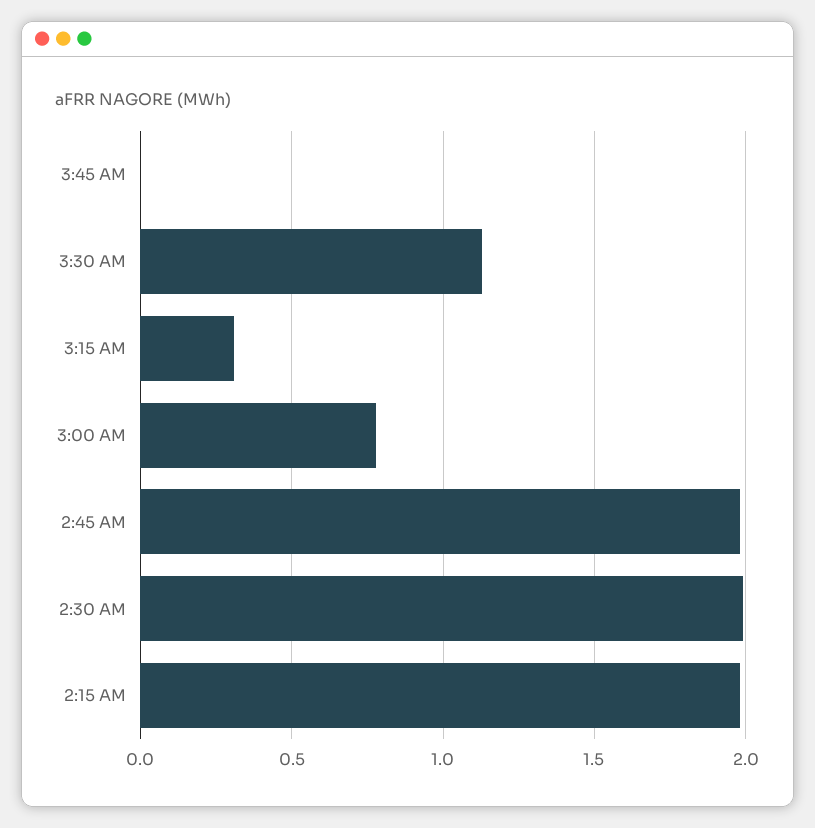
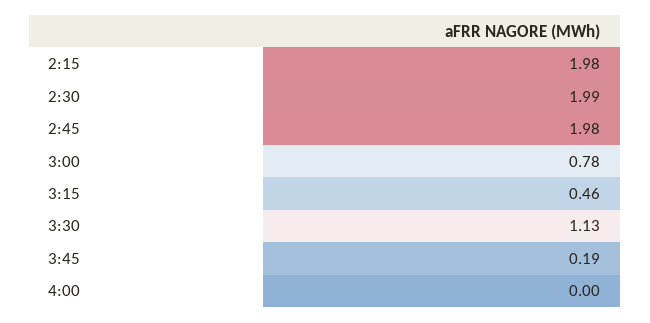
3:45 AM: 0 -> 0.19
3:15 AM: 0.3 -> 0.46
4:00: none -> 0

